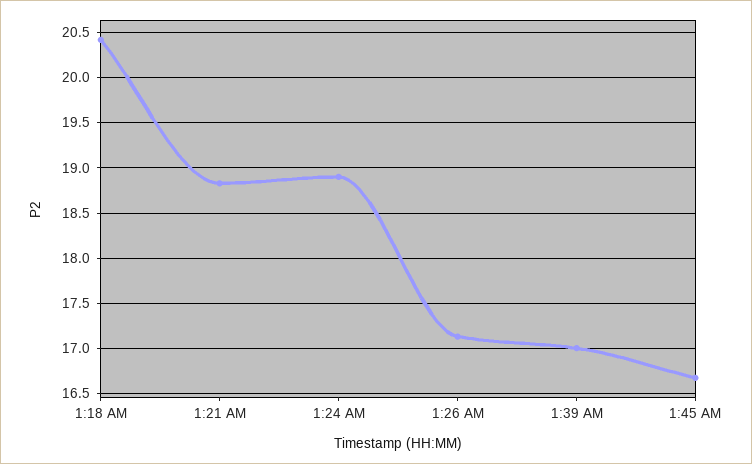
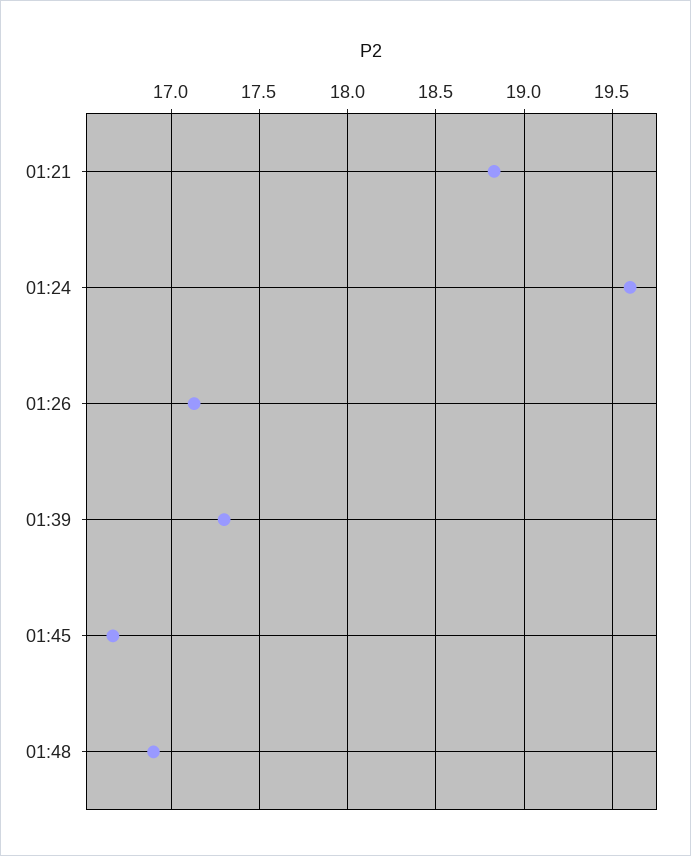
1:18 AM: 20.4 -> none
1:24 AM: 18.9 -> 19.6
1:39 AM: 17 -> 17.3
01:48: none -> 16.9

